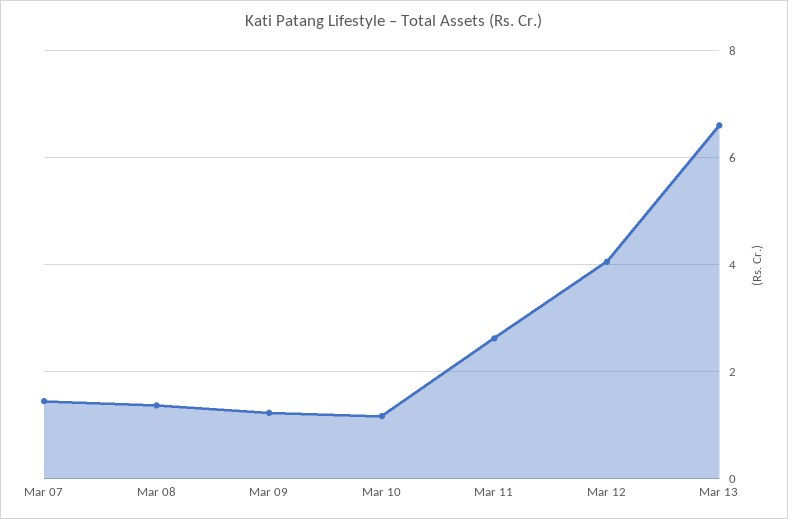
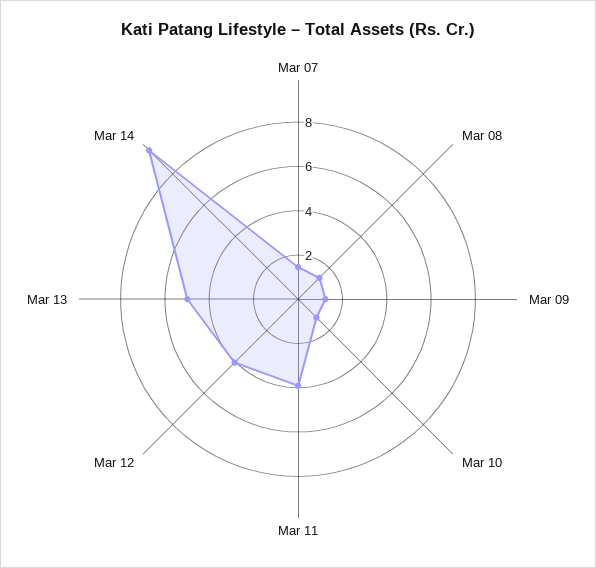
Mar 11: 2.6 -> 4
Mar 13: 6.6 -> 5
Mar 14: none -> 9.5

